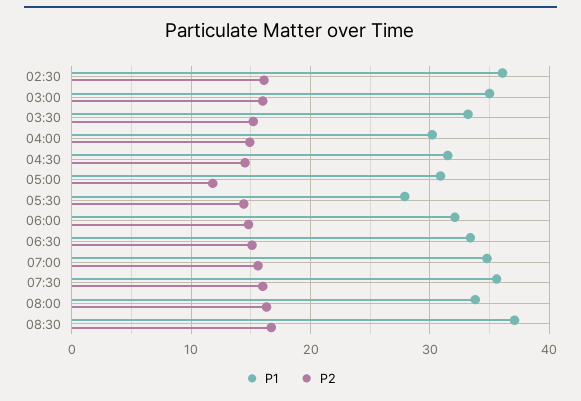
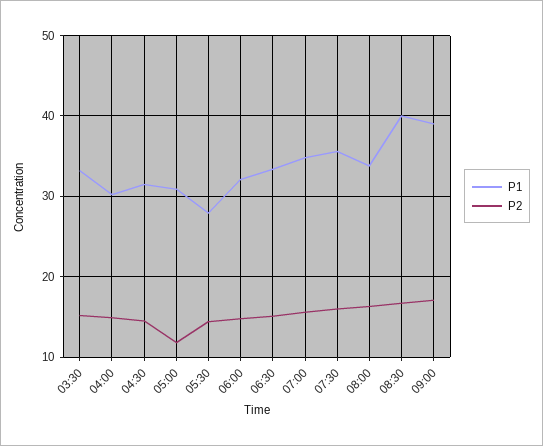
P1, 02:30: 36 -> none
P2, 02:30: 16 -> none
P1, 03:00: 35 -> none
P2, 03:00: 16 -> none
P1, 08:30: 37 -> 40
P1, 09:00: none -> 39
P2, 09:00: none -> 17

